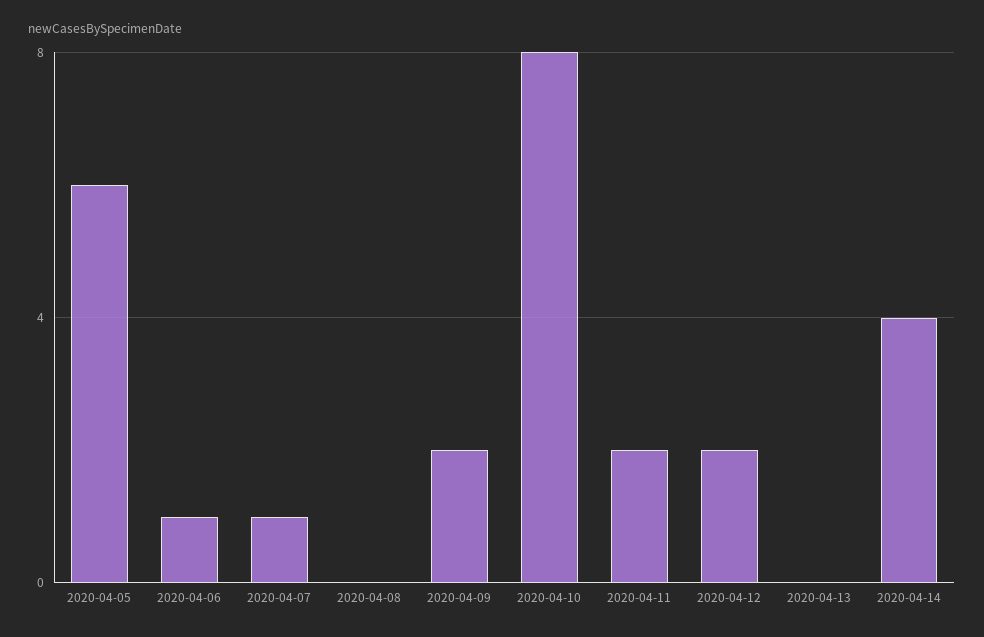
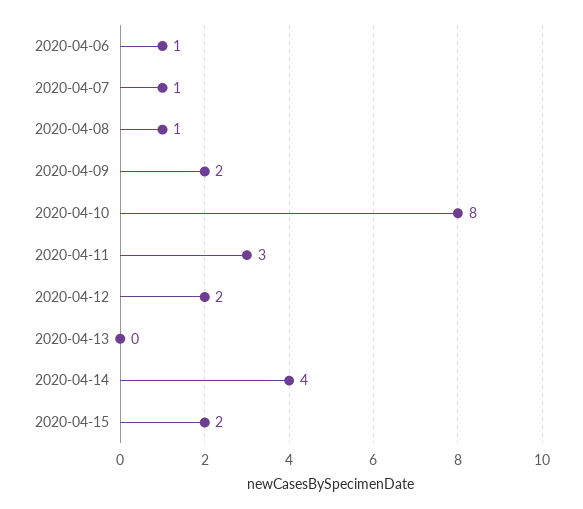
2020-04-05: 6 -> none
2020-04-08: 0 -> 1
2020-04-11: 2 -> 3
2020-04-15: none -> 2

